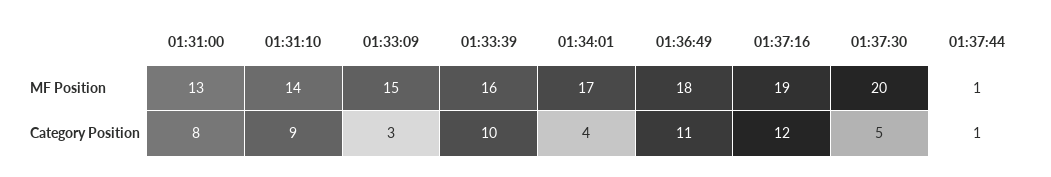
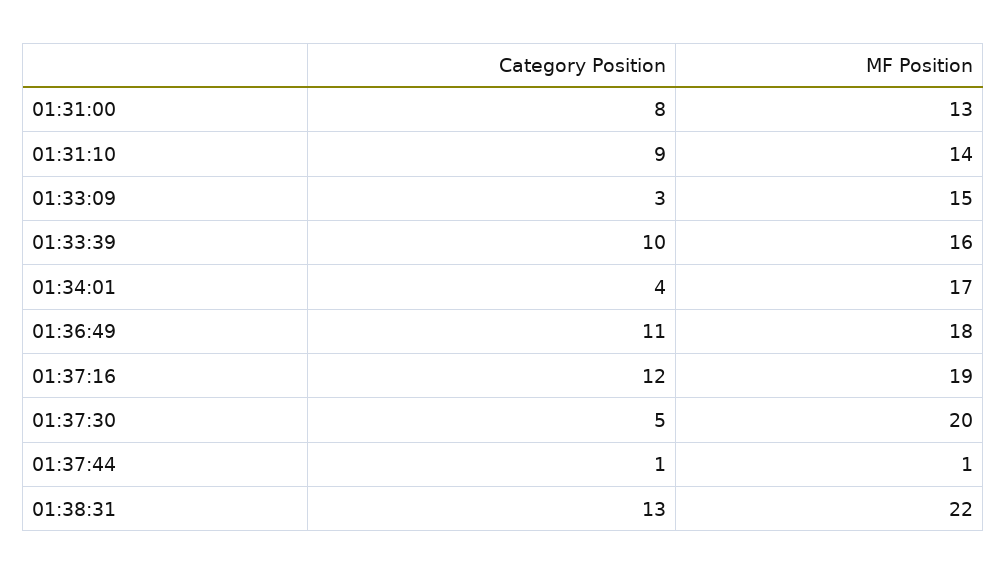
01:38:31, Category Position: none -> 13
01:38:31, MF Position: none -> 22

